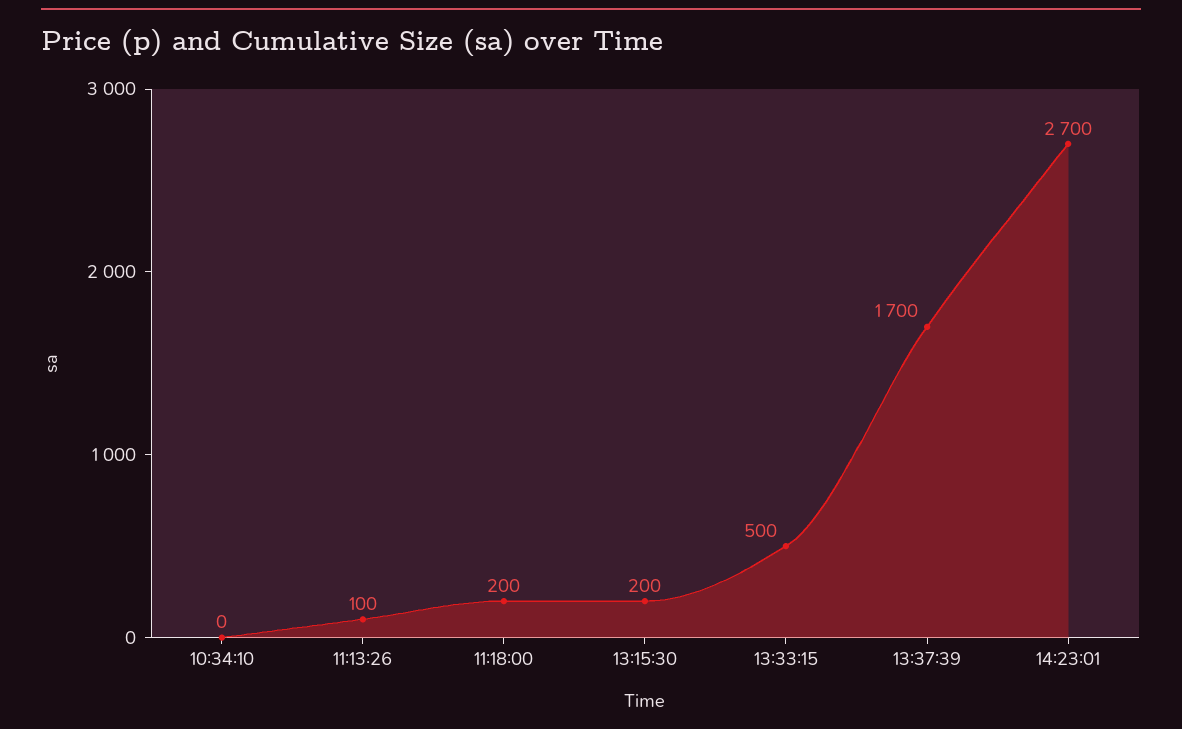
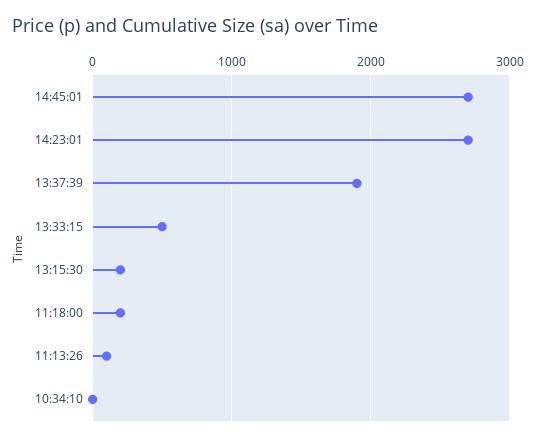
13:37:39: 1700 -> 1900
14:45:01: none -> 2700

